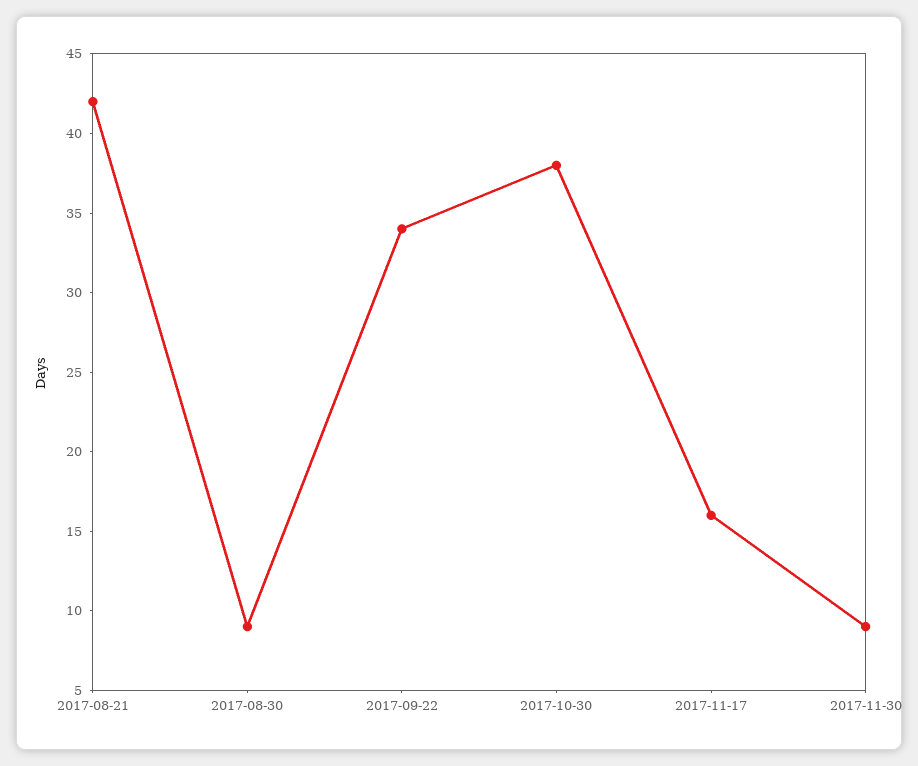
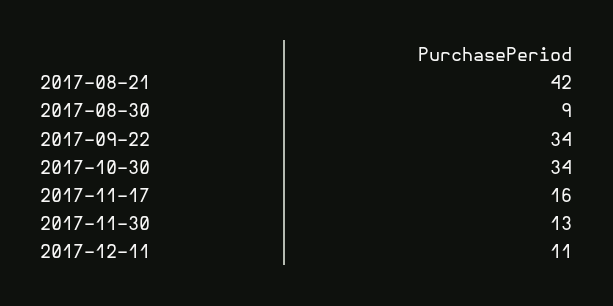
2017-10-30: 38 -> 34
2017-11-30: 9 -> 13
2017-12-11: none -> 11

